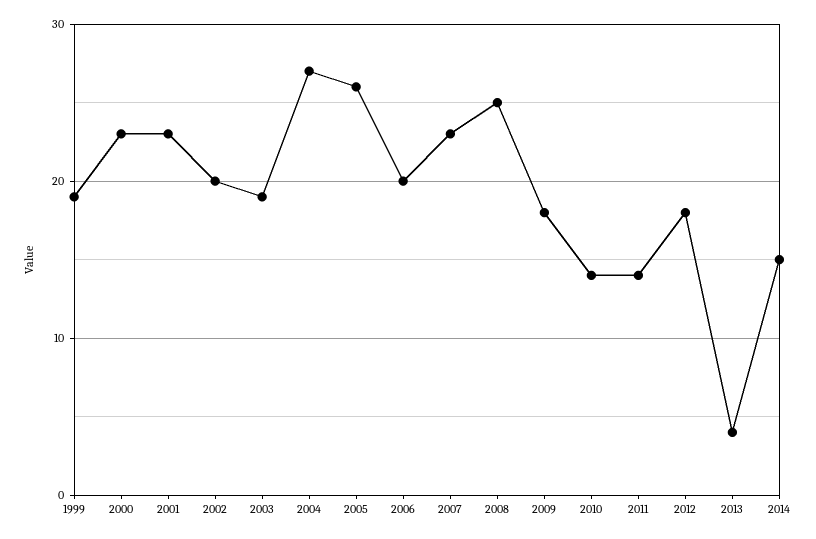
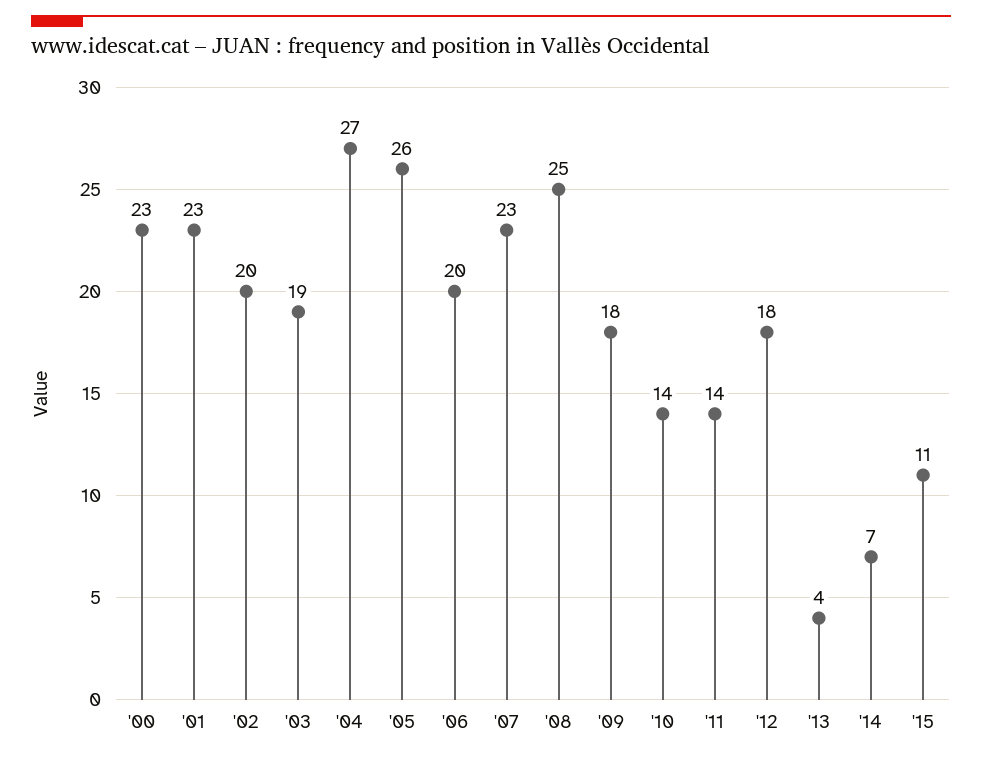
1999: 19 -> none
2014: 15 -> 7
'15: none -> 11

